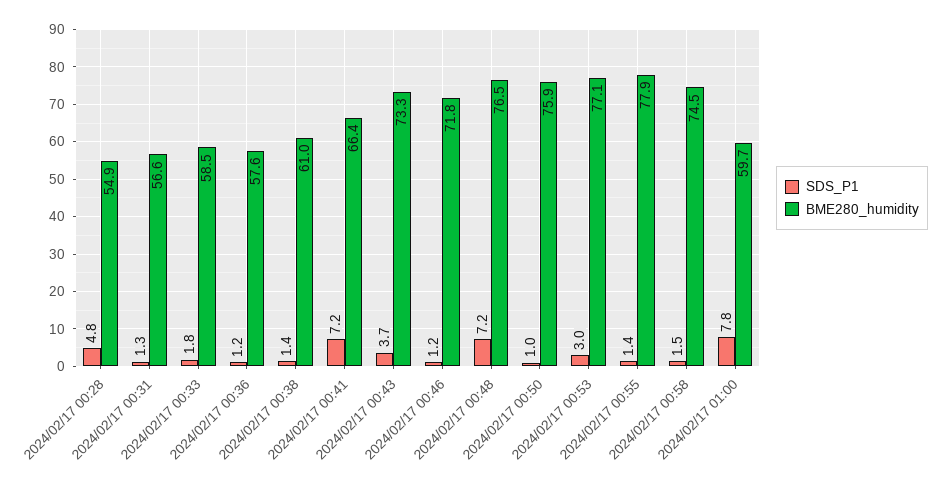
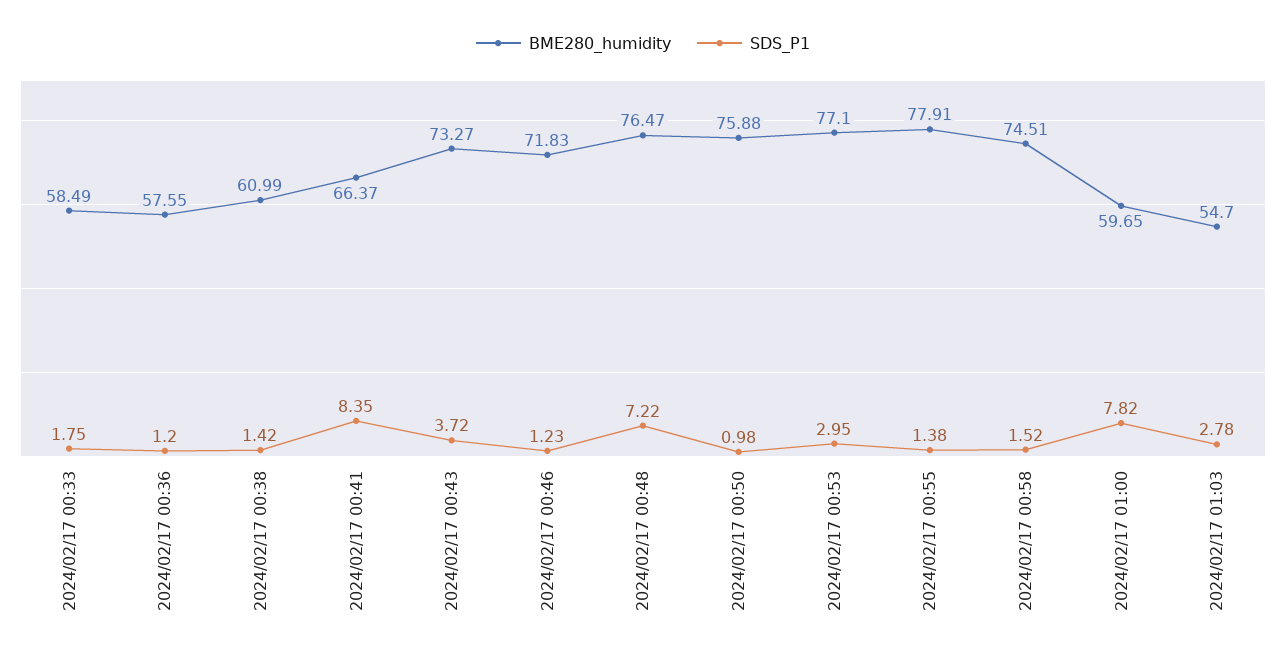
SDS_P1, 2024/02/17 00:28: 4.8 -> none
BME280_humidity, 2024/02/17 00:28: 54.9 -> none
SDS_P1, 2024/02/17 00:31: 1.3 -> none
BME280_humidity, 2024/02/17 00:31: 56.6 -> none
SDS_P1, 2024/02/17 00:41: 7.2 -> 8.35
BME280_humidity, 2024/02/17 01:03: none -> 54.7
SDS_P1, 2024/02/17 01:03: none -> 2.78

